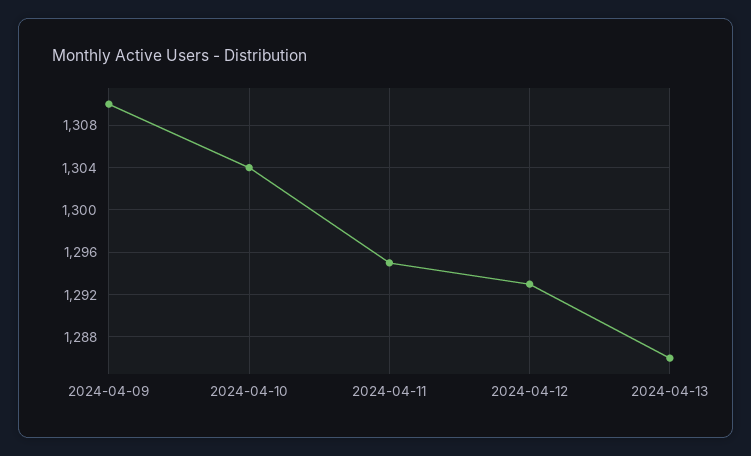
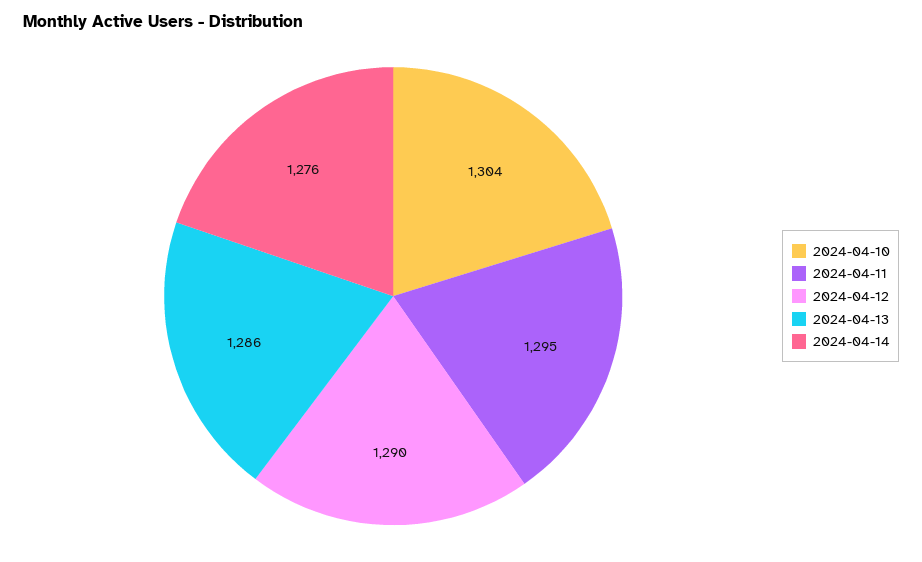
2024-04-09: 1310 -> none
2024-04-12: 1293 -> 1290
2024-04-14: none -> 1276

